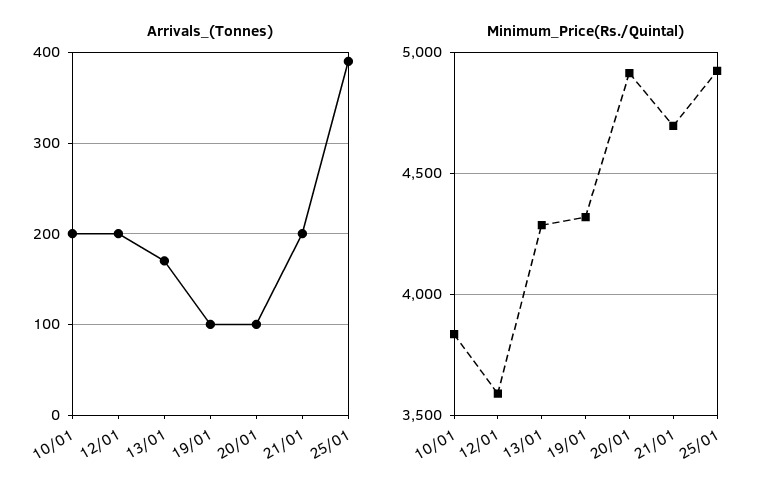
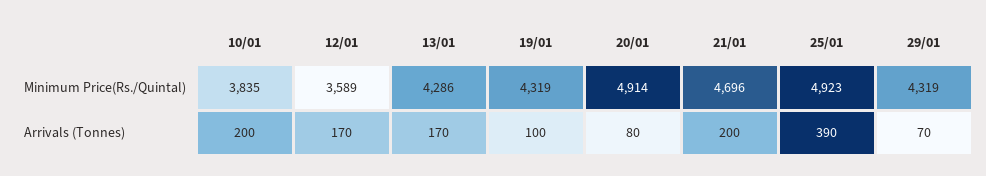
Arrivals_(Tonnes), 12/01: 200 -> 170
Arrivals_(Tonnes), 20/01: 100 -> 80
Minimum_Price(Rs./Quintal), 29/01: none -> 4319
Arrivals_(Tonnes), 29/01: none -> 70

